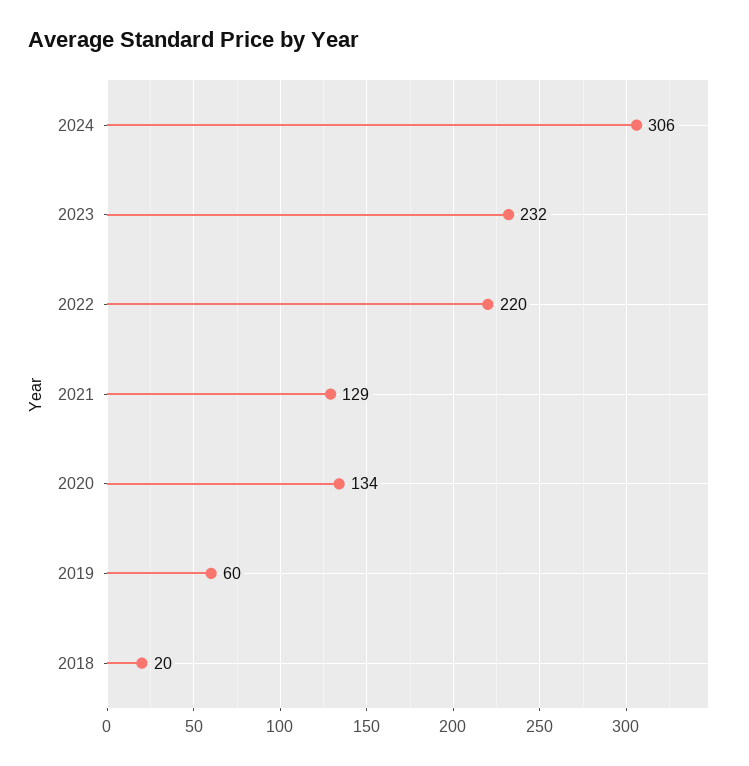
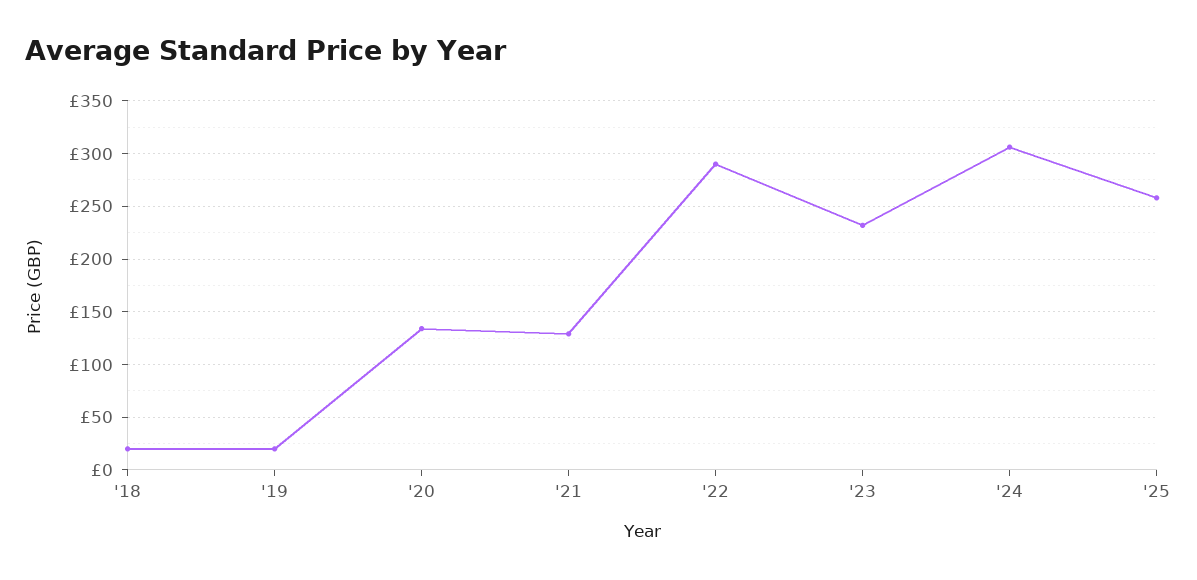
2022: 220 -> 290
2019: 60 -> 20
'25: none -> 260

